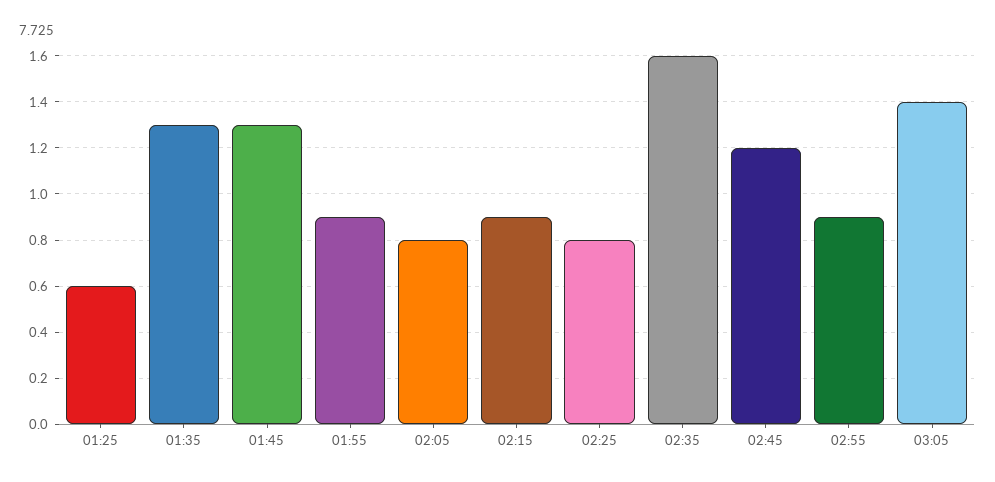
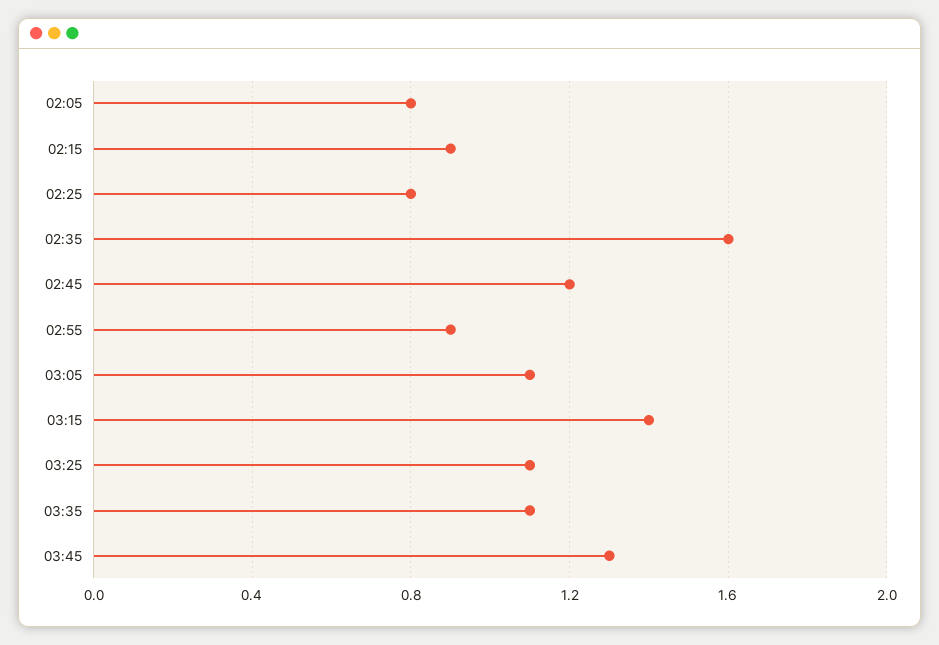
01:25: 0.6 -> none
01:35: 1.3 -> none
01:45: 1.3 -> none
01:55: 0.9 -> none
03:05: 1.4 -> 1.1
03:15: none -> 1.4
03:25: none -> 1.1
03:35: none -> 1.1
03:45: none -> 1.3

